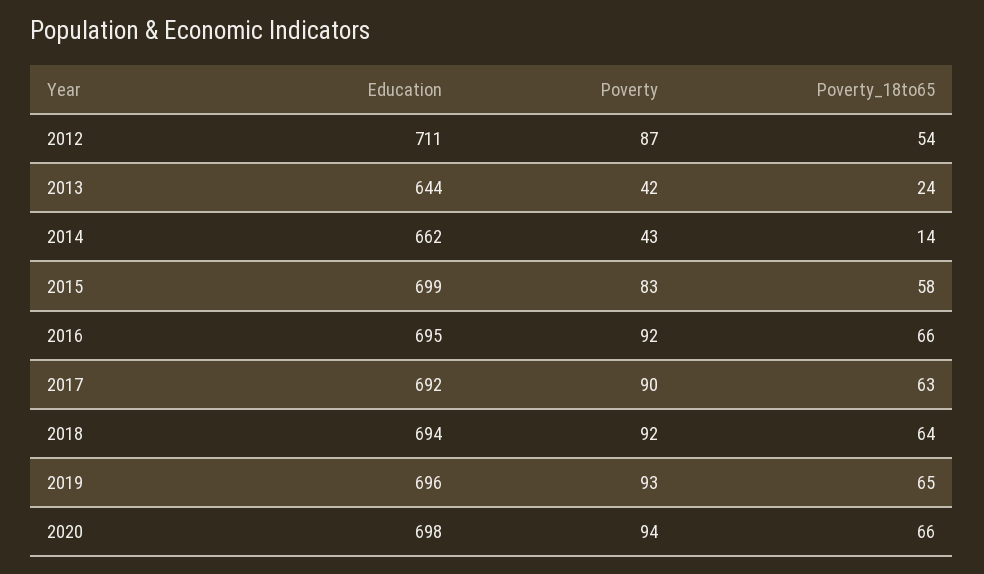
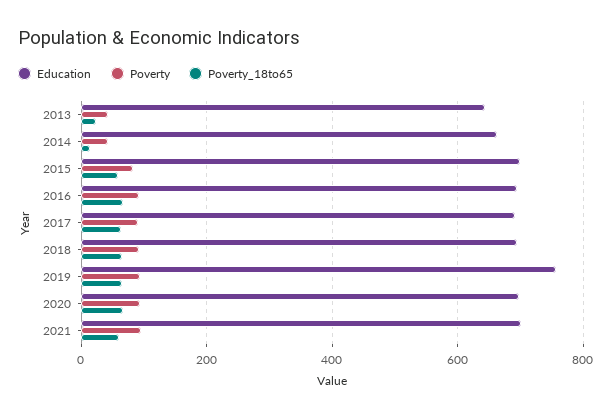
Education, 2012: 711 -> none
Poverty, 2012: 87 -> none
Poverty_18to65, 2012: 54 -> none
Education, 2019: 696 -> 760
Education, 2021: none -> 700
Poverty, 2021: none -> 100
Poverty_18to65, 2021: none -> 60

